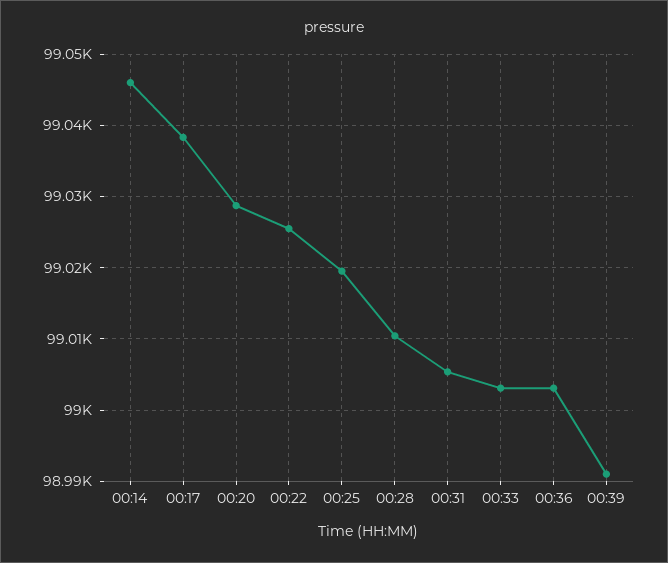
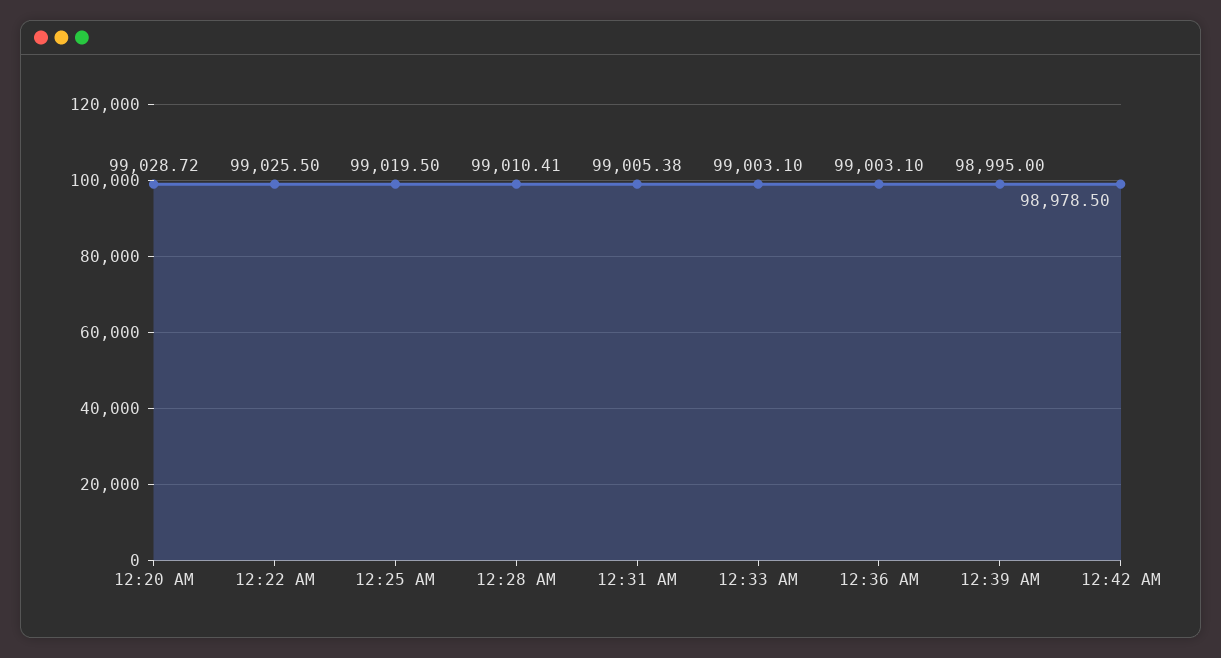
00:14: 99046 -> none
00:17: 99038 -> none
00:39: 98991 -> 98995
12:42 AM: none -> 98978.5

